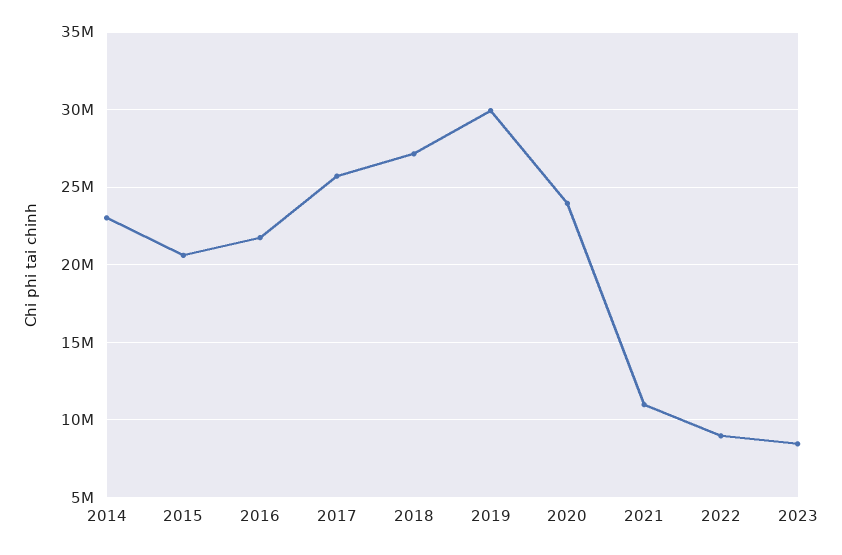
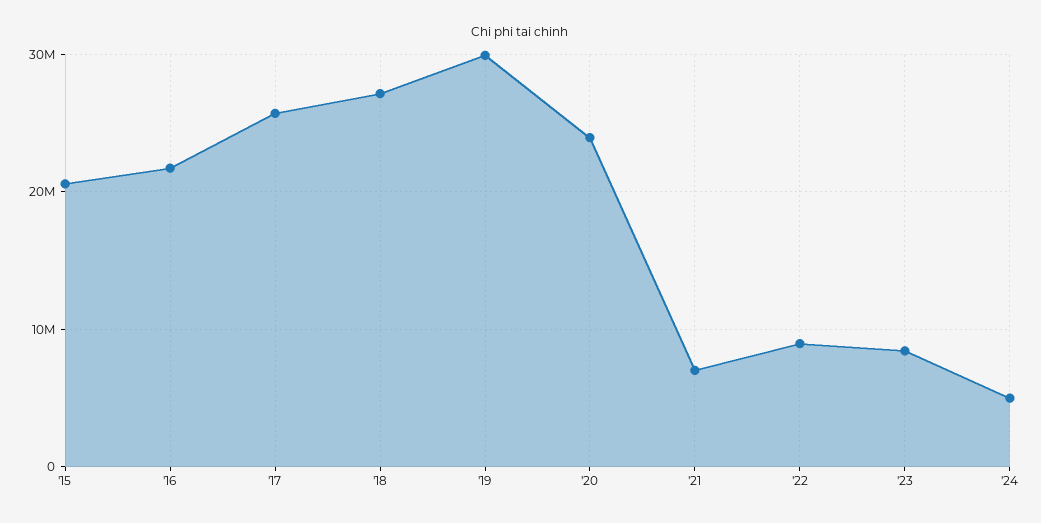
2014: 23000000 -> none
2021: 11000000 -> 7000000
'24: none -> 5000000

